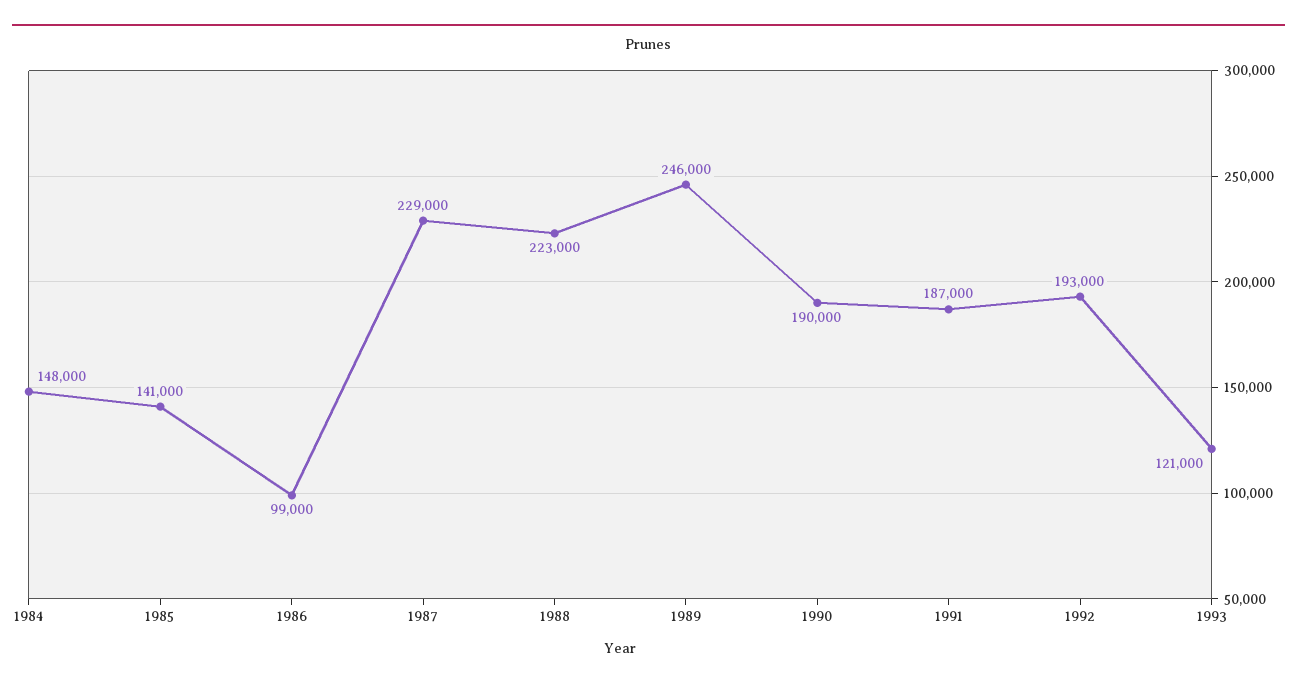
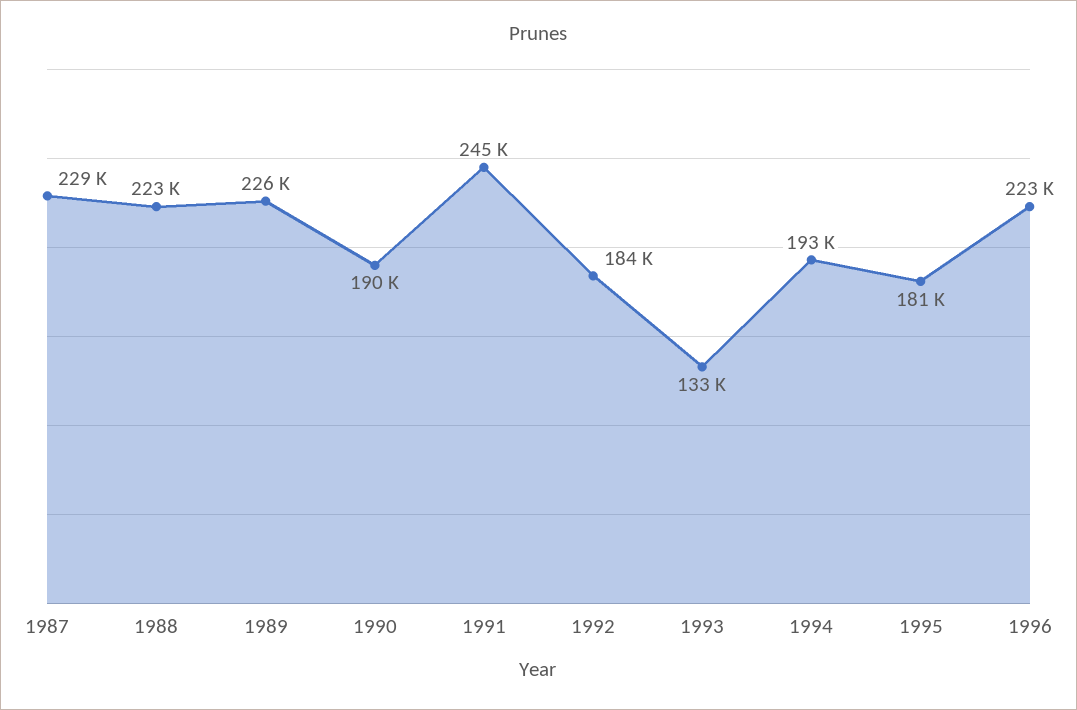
1984: 148000 -> none
1985: 141000 -> none
1986: 99000 -> none
1989: 246000 -> 226000
1991: 187000 -> 245000
1992: 193000 -> 184000
1993: 121000 -> 133000
1994: none -> 193000
1995: none -> 181000
1996: none -> 223000

